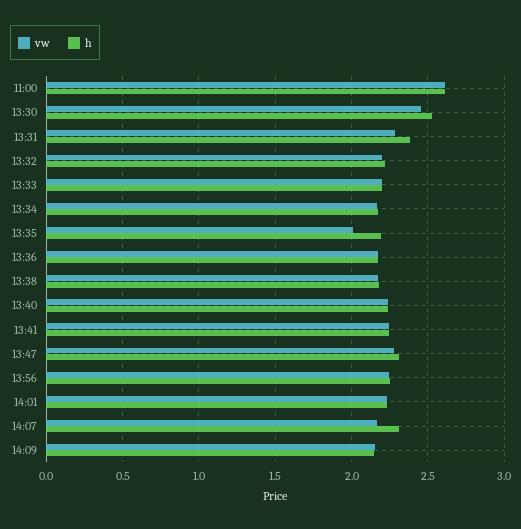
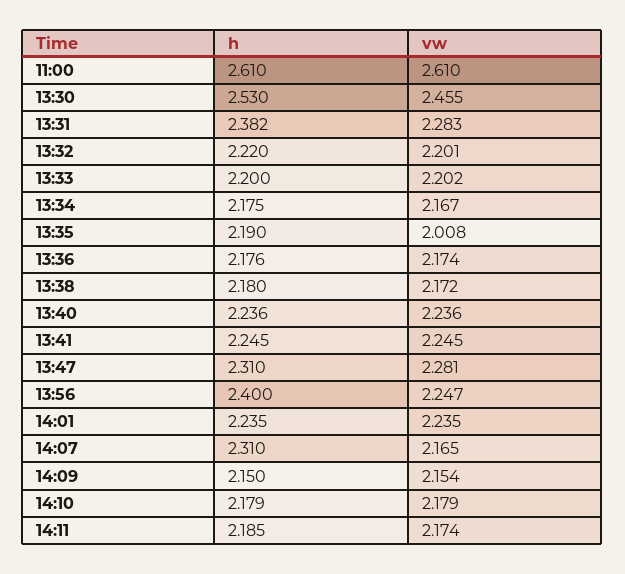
h, 13:56: 2.25 -> 2.4
h, 14:10: none -> 2.179
vw, 14:10: none -> 2.179
h, 14:11: none -> 2.185
vw, 14:11: none -> 2.174

